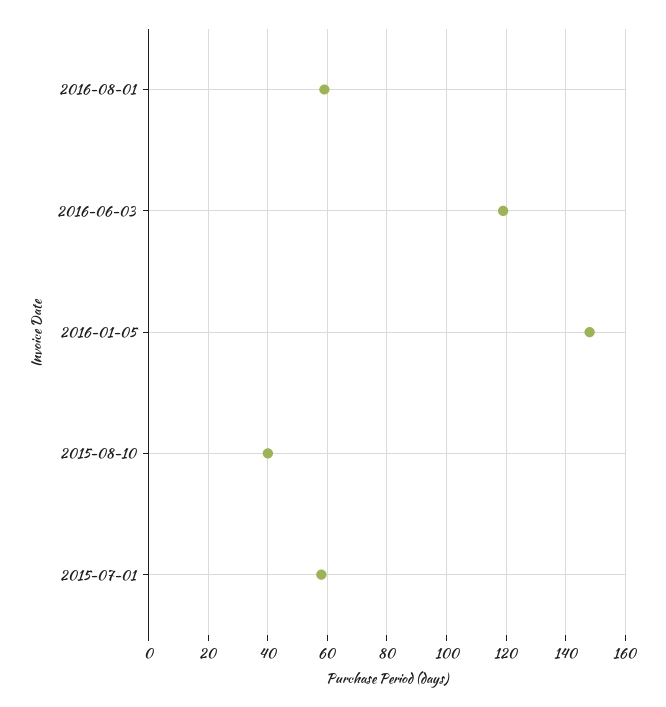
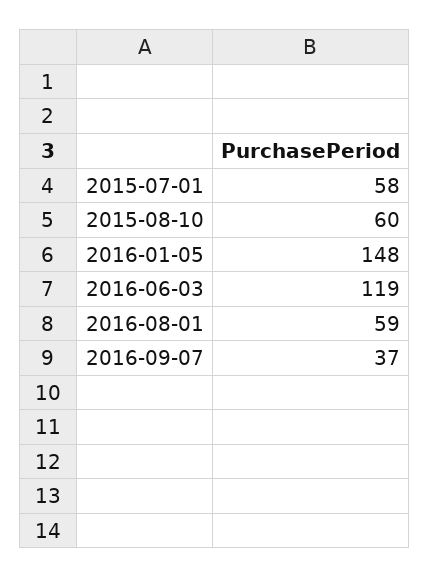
2015-08-10: 40 -> 60
2016-09-07: none -> 37

